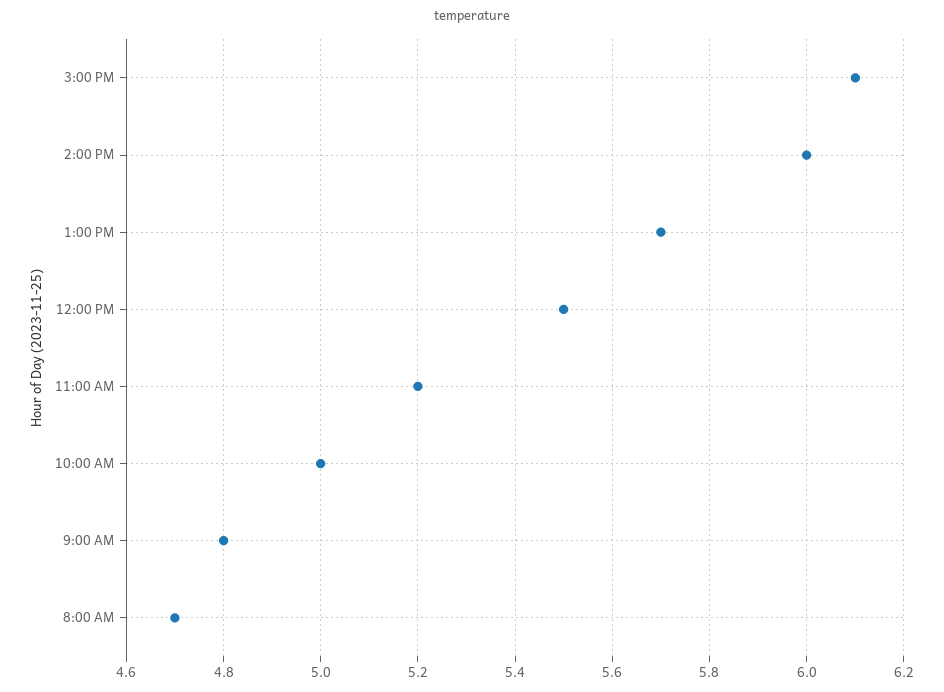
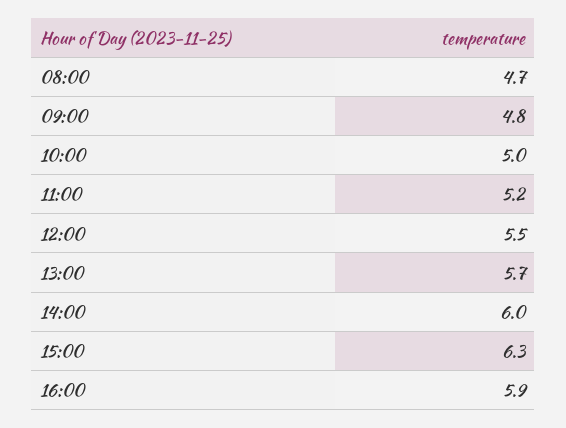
3:00 PM: 6.1 -> 6.3
16:00: none -> 5.9

